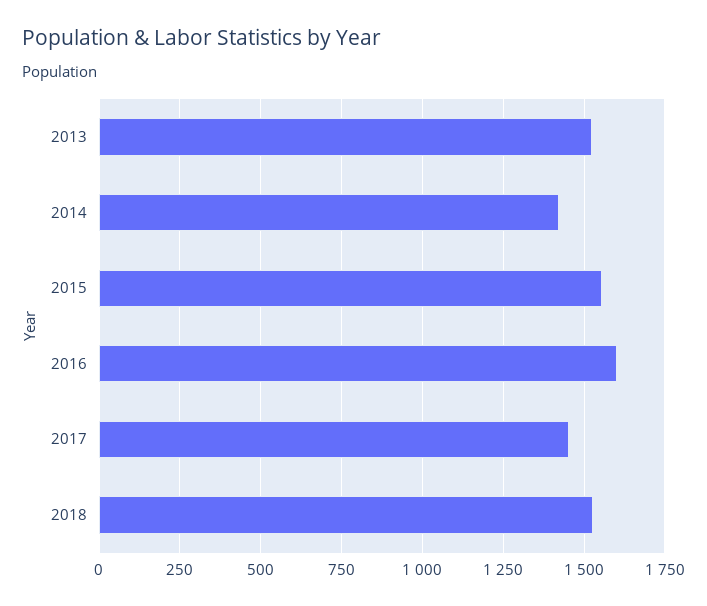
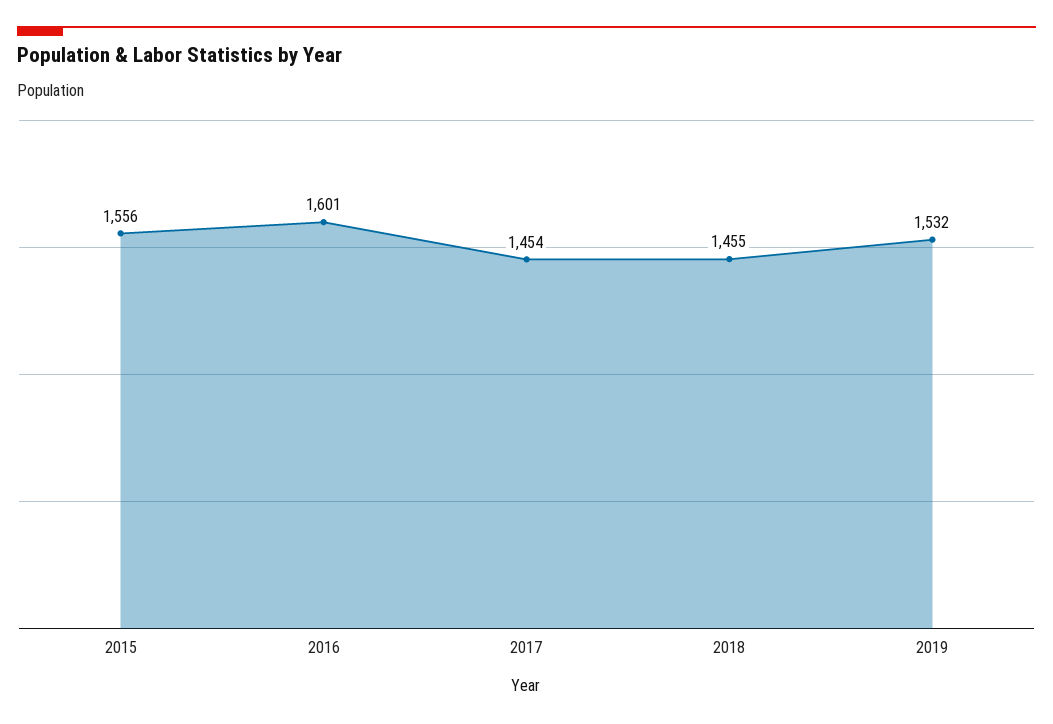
2013: 1525 -> none
2014: 1425 -> none
2018: 1525 -> 1455
2019: none -> 1532

